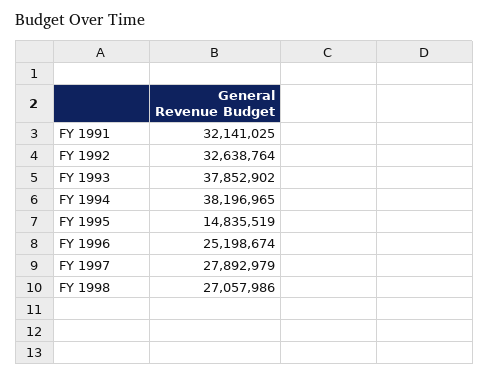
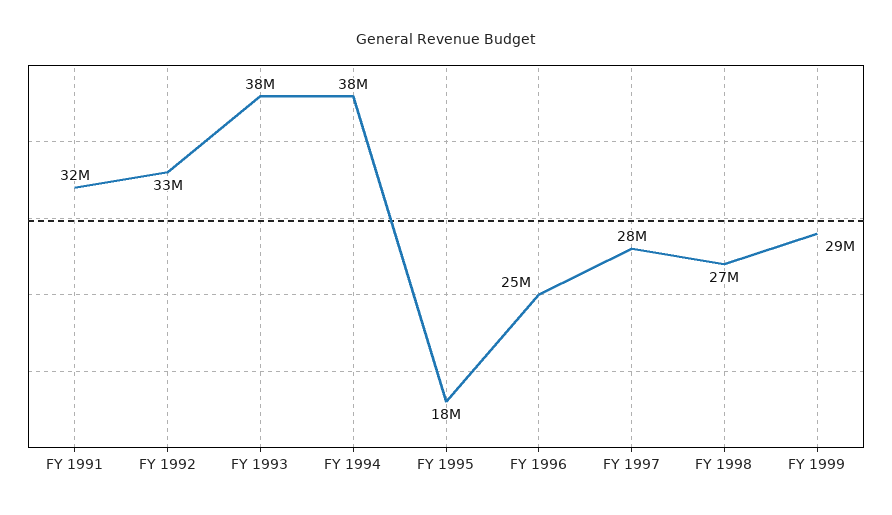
FY 1995: 14835519 -> 18000000
FY 1999: none -> 29000000

